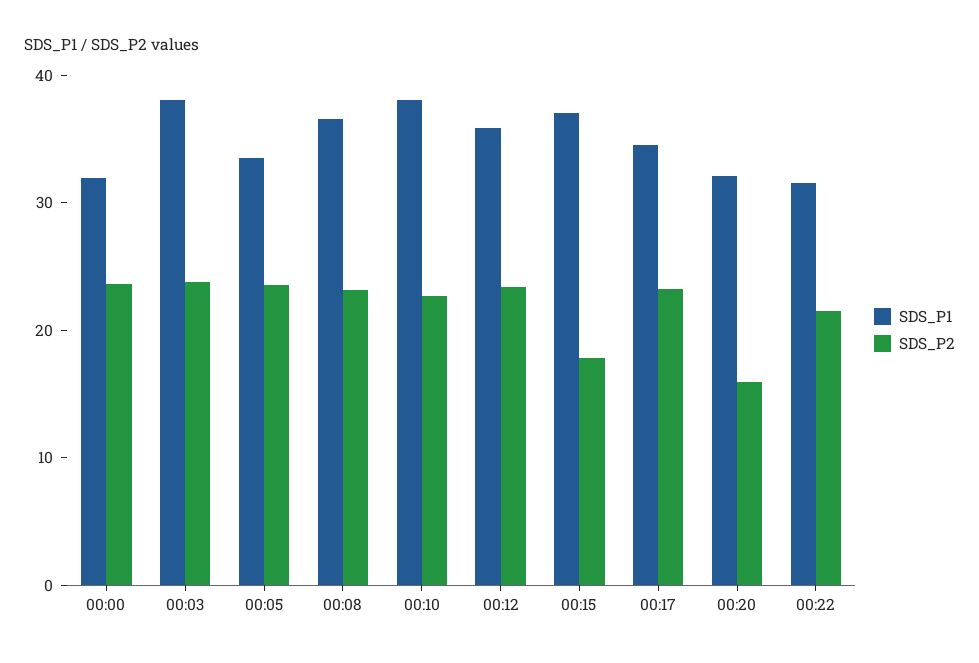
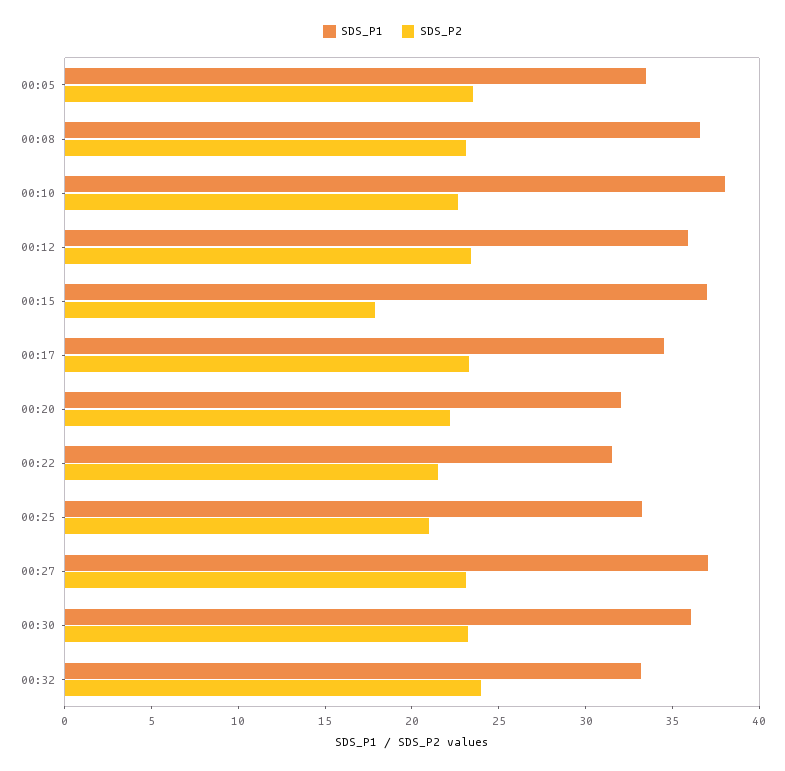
SDS_P1, 00:00: 32 -> none
SDS_P2, 00:00: 24 -> none
SDS_P1, 00:03: 38 -> none
SDS_P2, 00:03: 24 -> none
SDS_P2, 00:20: 16 -> 22
SDS_P1, 00:25: none -> 33
SDS_P2, 00:25: none -> 21
SDS_P1, 00:27: none -> 37
SDS_P2, 00:27: none -> 23
SDS_P1, 00:30: none -> 36
SDS_P2, 00:30: none -> 23
SDS_P1, 00:32: none -> 33
SDS_P2, 00:32: none -> 24

